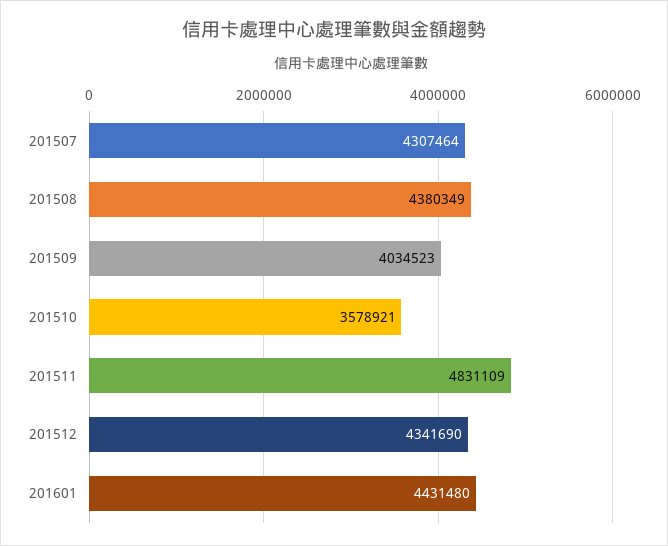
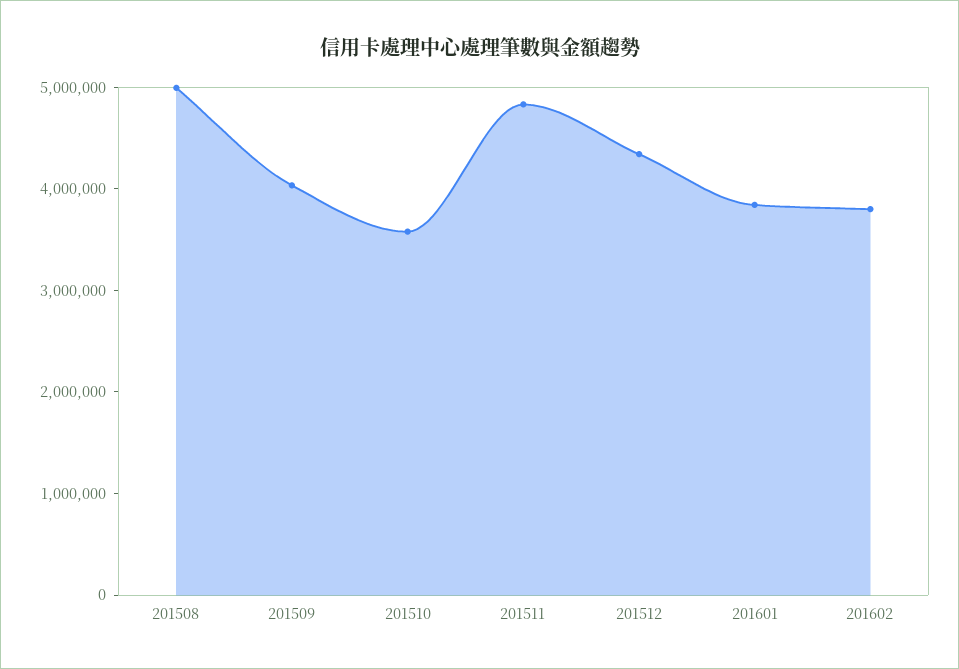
201507: 4307464 -> none
201508: 4380349 -> 5000000
201601: 4431480 -> 3800000
201602: none -> 3800000

